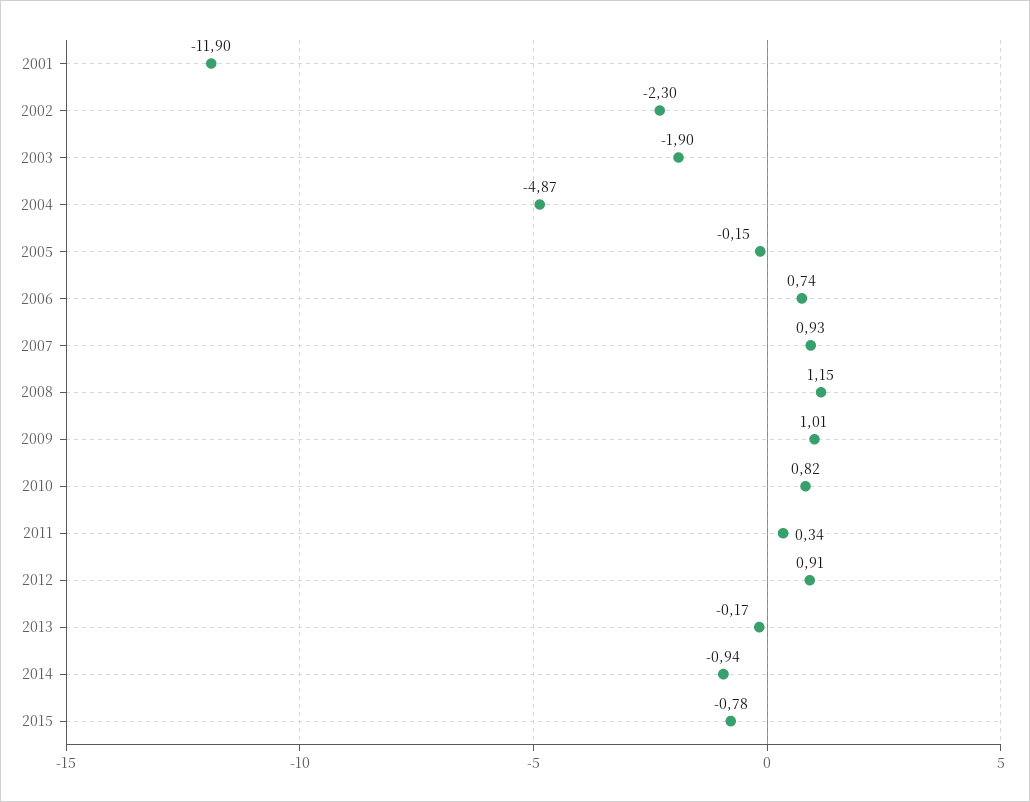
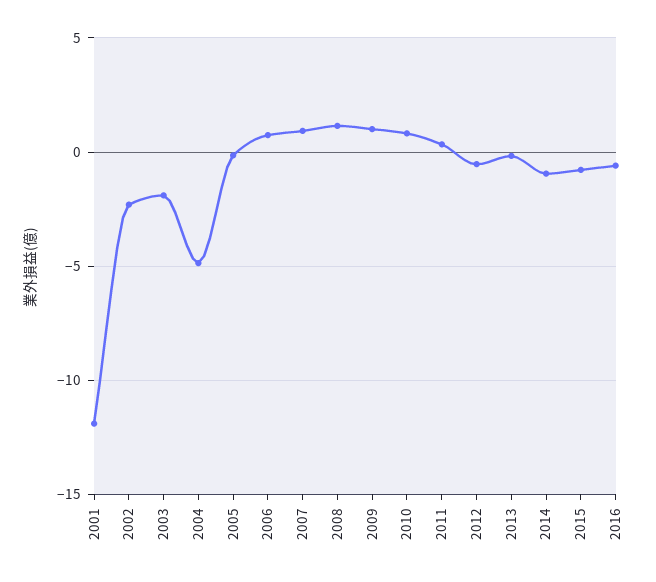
2012: 0.91 -> -0.5
2016: none -> -0.5

